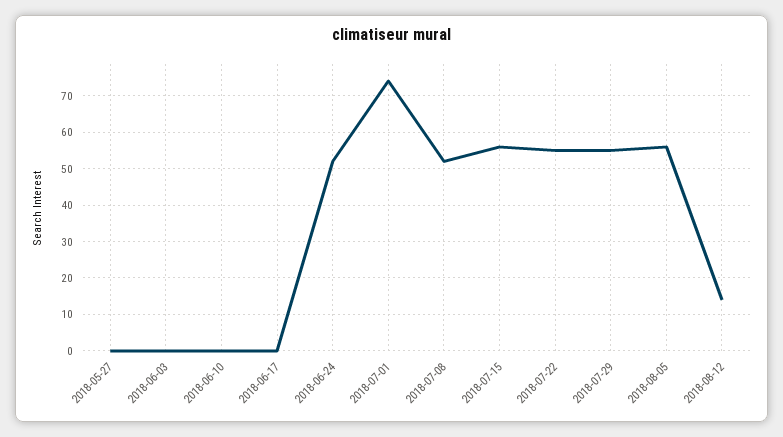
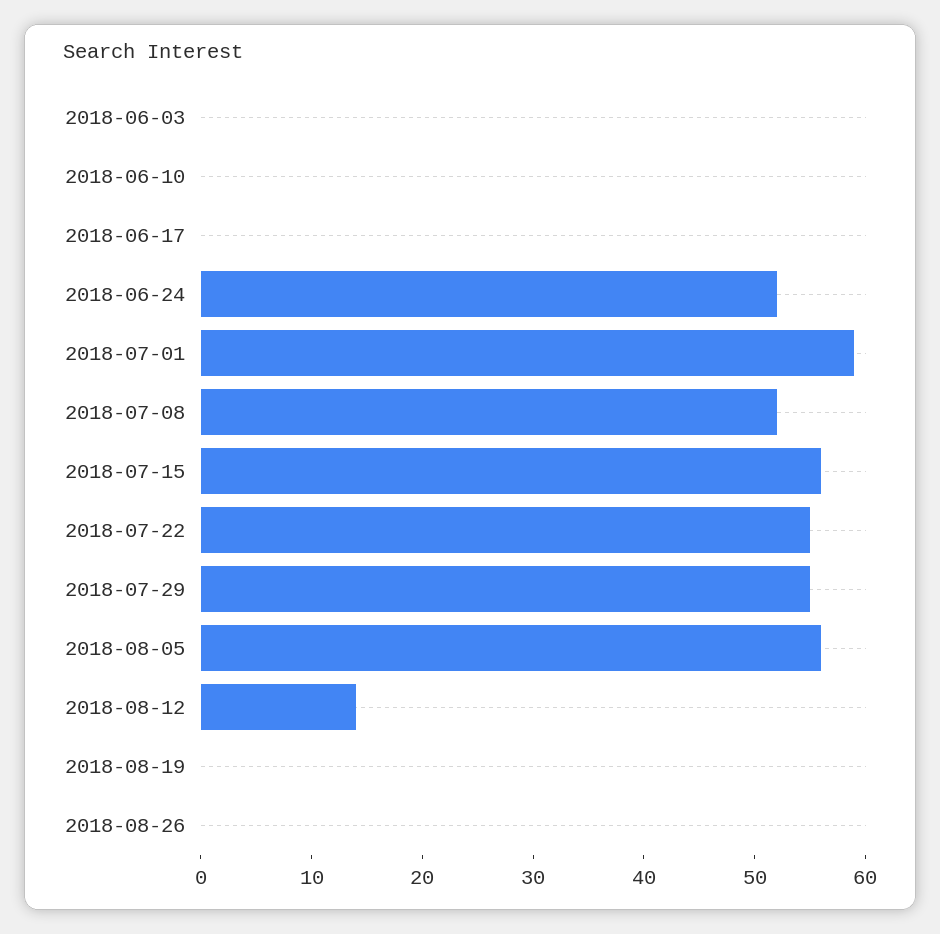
2018-05-27: 0 -> none
2018-07-01: 75 -> 59
2018-08-19: none -> 0
2018-08-26: none -> 0

